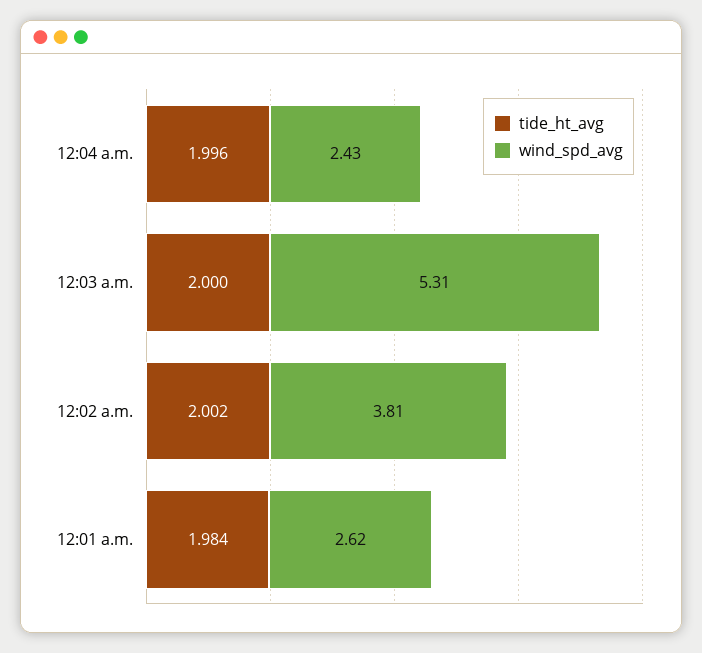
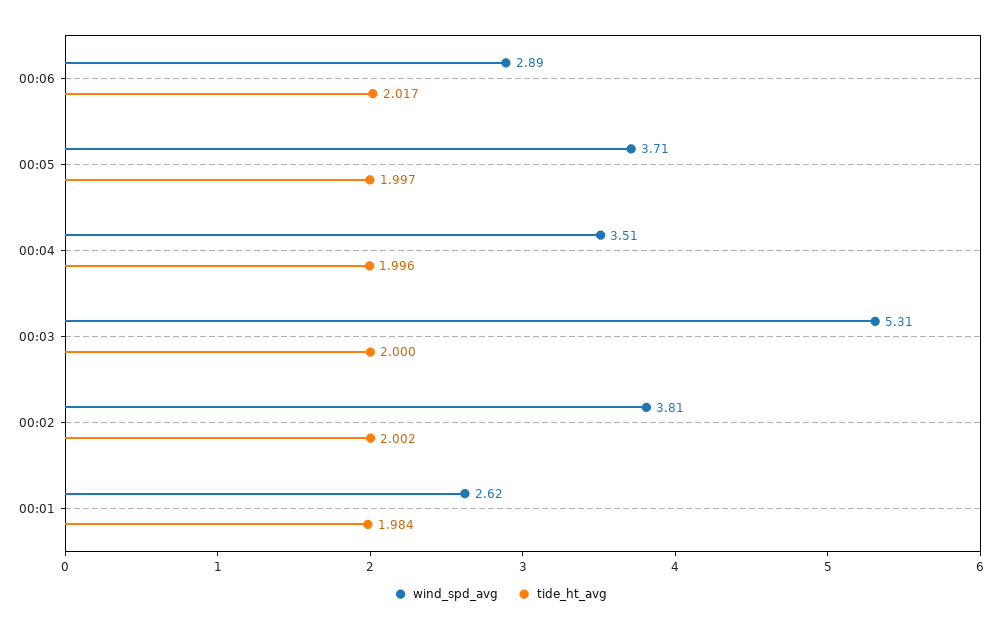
wind_spd_avg, 12:04 a.m.: 2.43 -> 3.51
wind_spd_avg, 00:06: none -> 2.89
tide_ht_avg, 00:06: none -> 2.017
wind_spd_avg, 00:05: none -> 3.71
tide_ht_avg, 00:05: none -> 1.997

